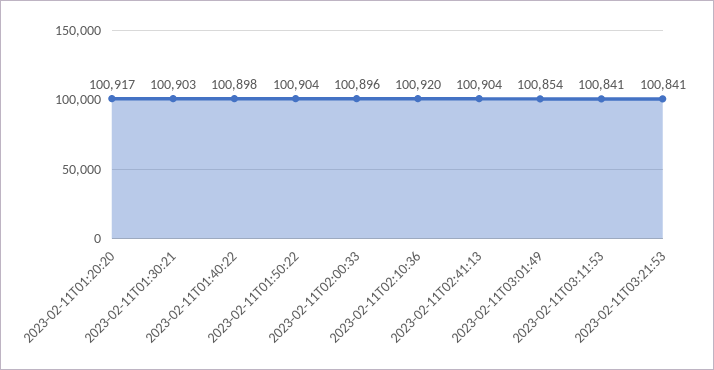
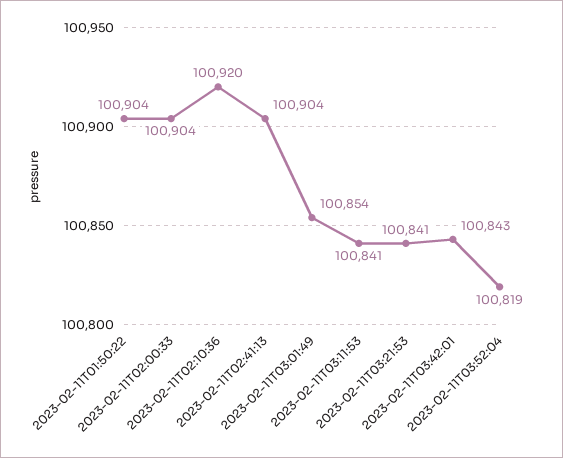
2023-02-11T01:20:20: 100917 -> none
2023-02-11T01:30:21: 100903 -> none
2023-02-11T01:40:22: 100898 -> none
2023-02-11T02:00:33: 100896 -> 100904
2023-02-11T03:42:01: none -> 100843
2023-02-11T03:52:04: none -> 100819

